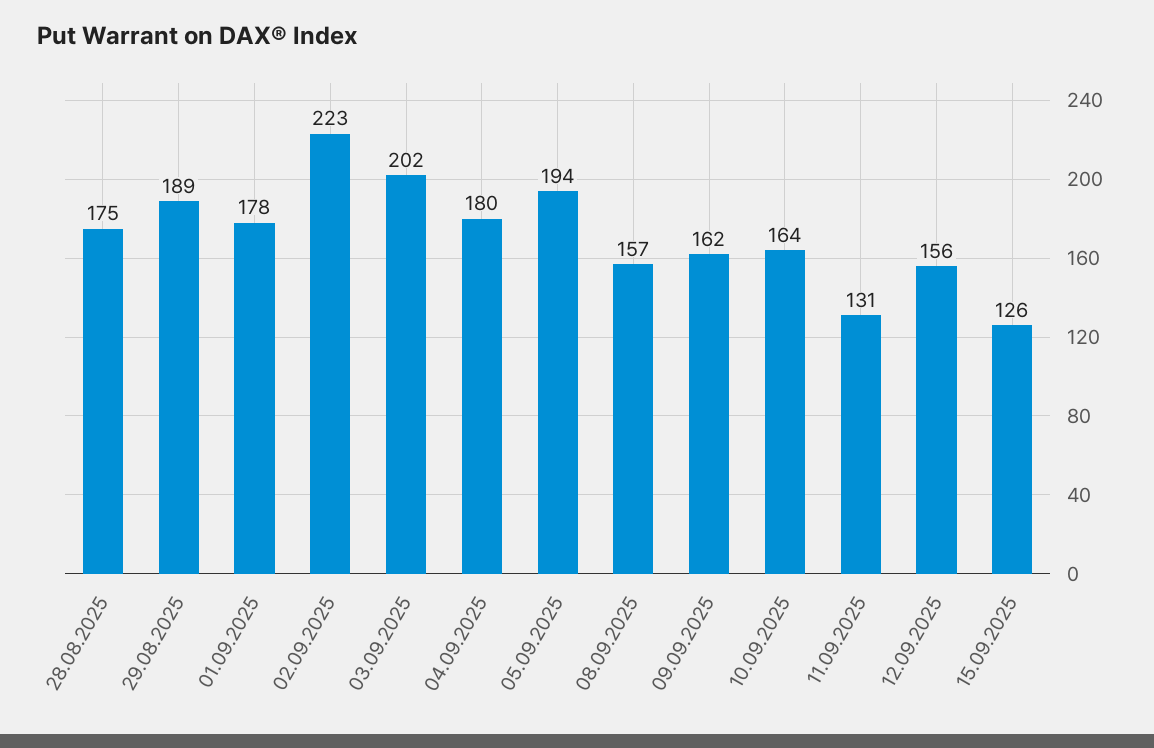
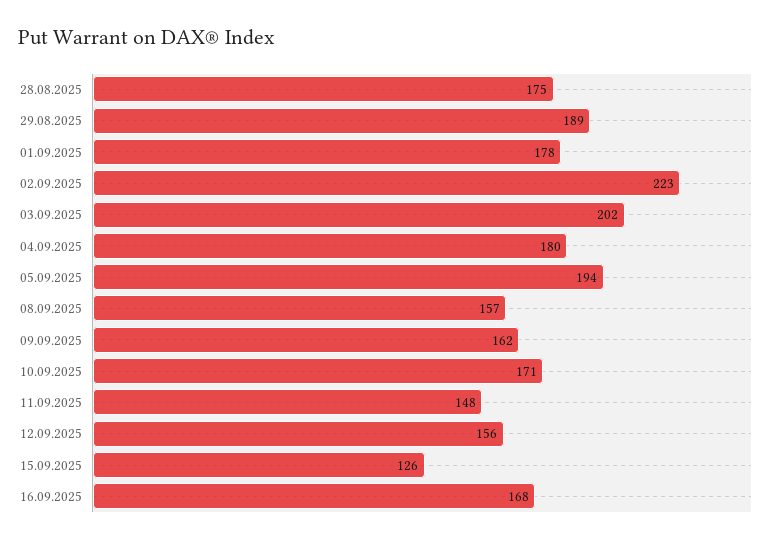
10.09.2025: 164 -> 171
11.09.2025: 131 -> 148
16.09.2025: none -> 168

